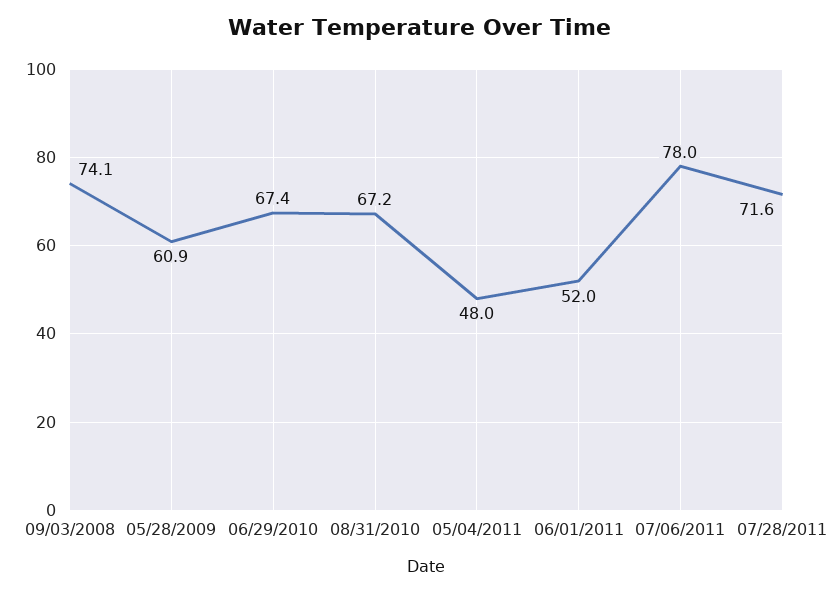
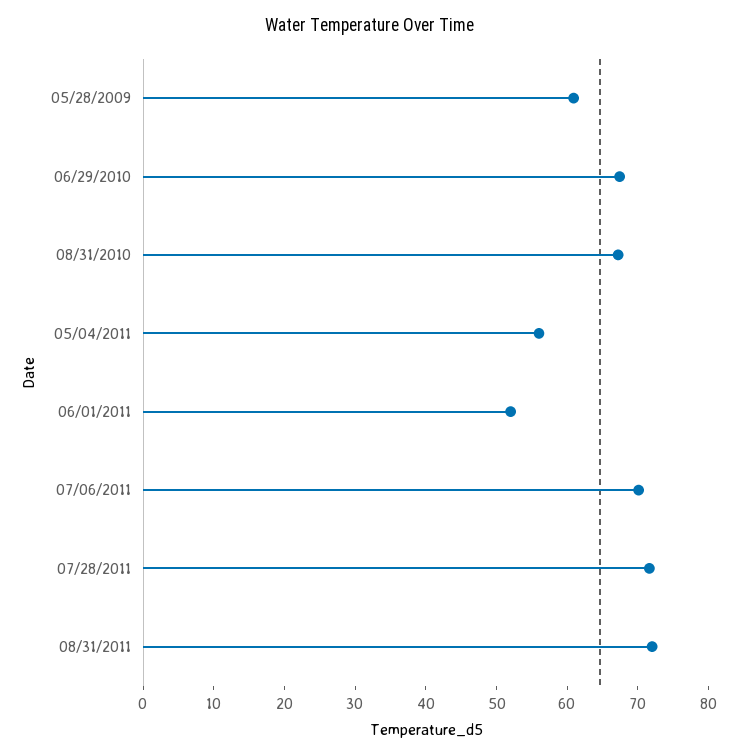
09/03/2008: 74.1 -> none
05/04/2011: 48 -> 56
07/06/2011: 78 -> 70
08/31/2011: none -> 72

